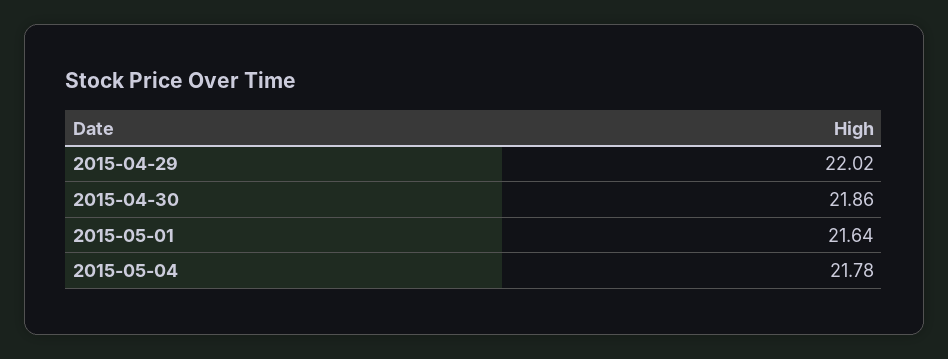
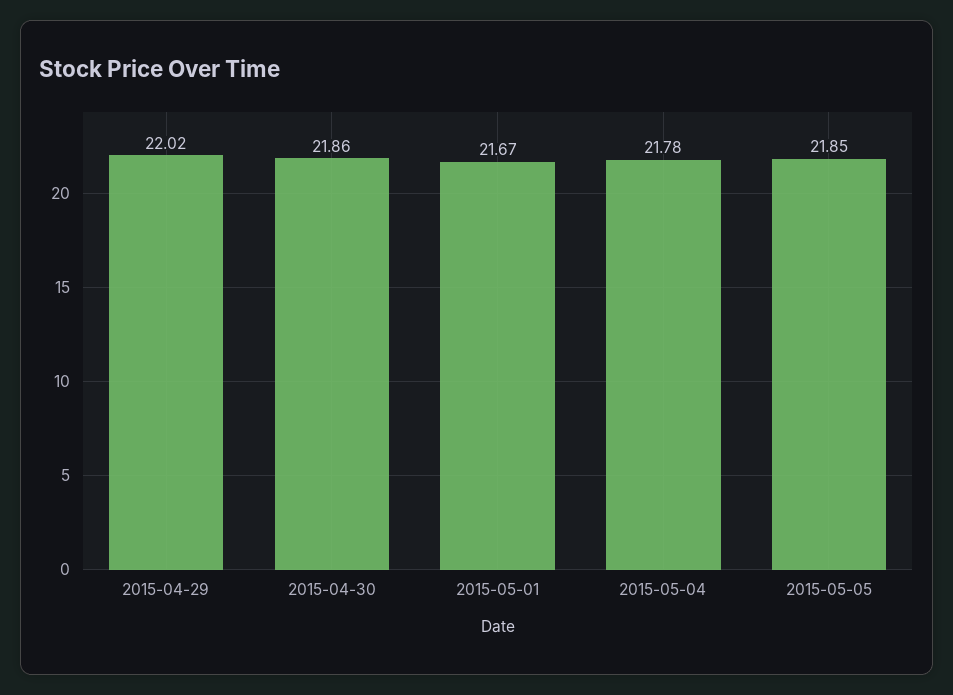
2015-05-01: 21.64 -> 21.67
2015-05-05: none -> 21.85

